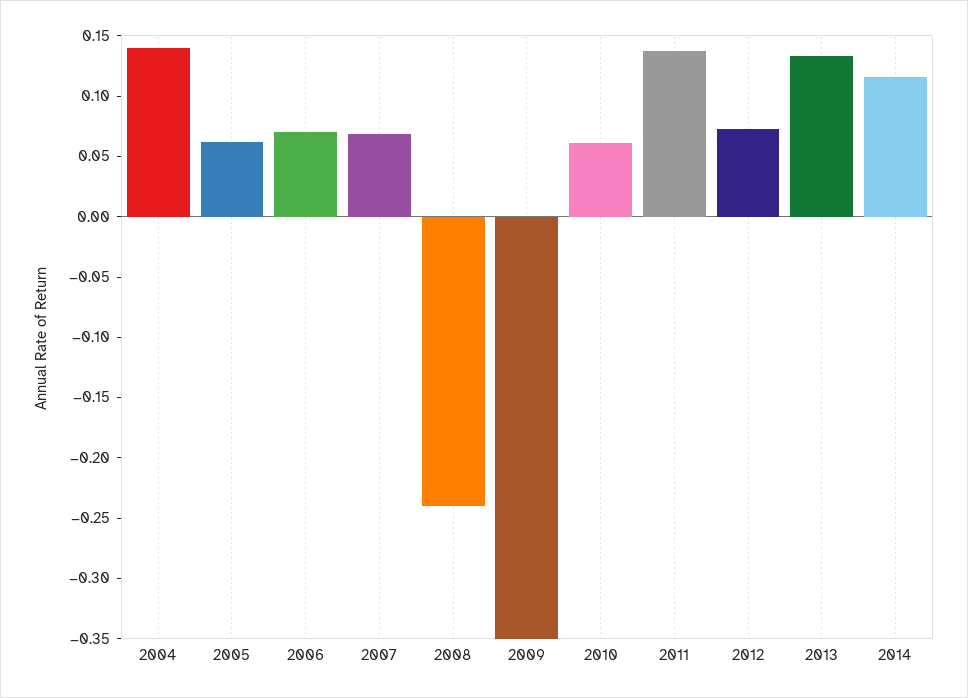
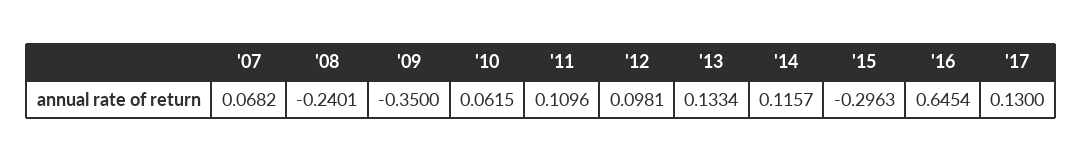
2004: 0.14 -> none
2005: 0.06 -> none
2006: 0.07 -> none
2011: 0.14 -> 0.1096
2012: 0.07 -> 0.0981
'15: none -> -0.2963
'16: none -> 0.6454
'17: none -> 0.13

